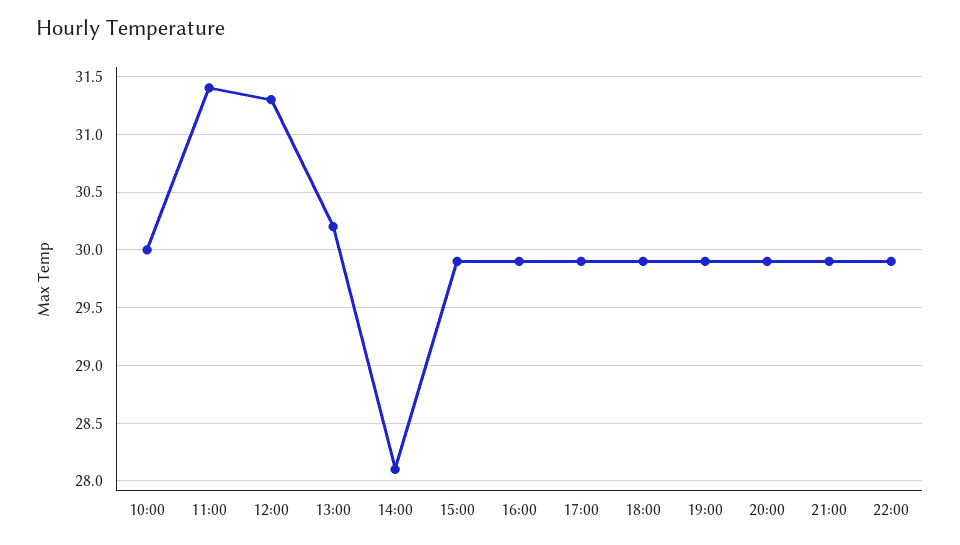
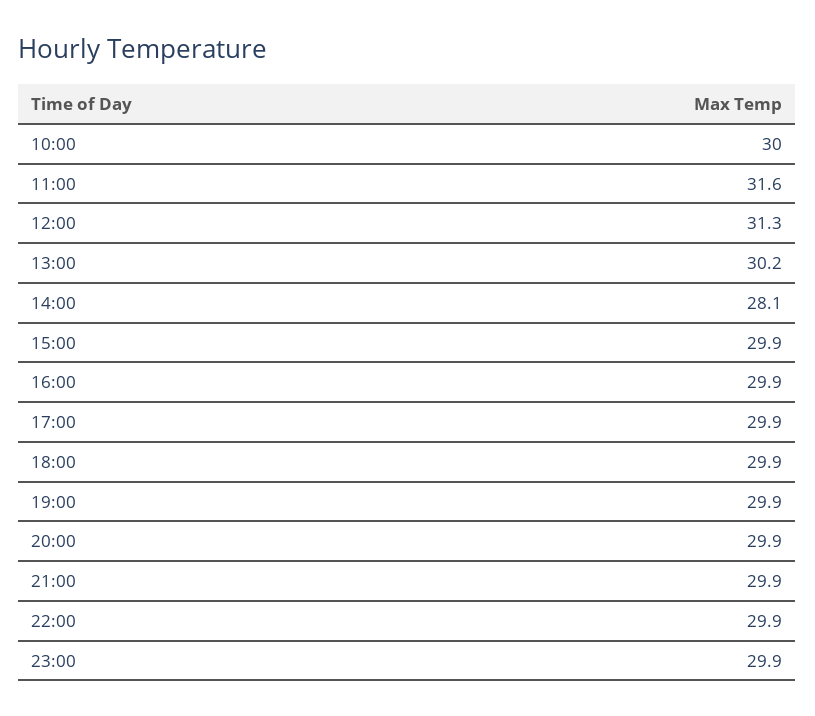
11:00: 31.4 -> 31.6
23:00: none -> 29.9

